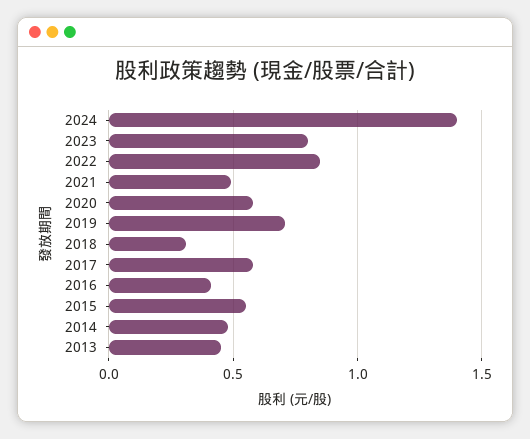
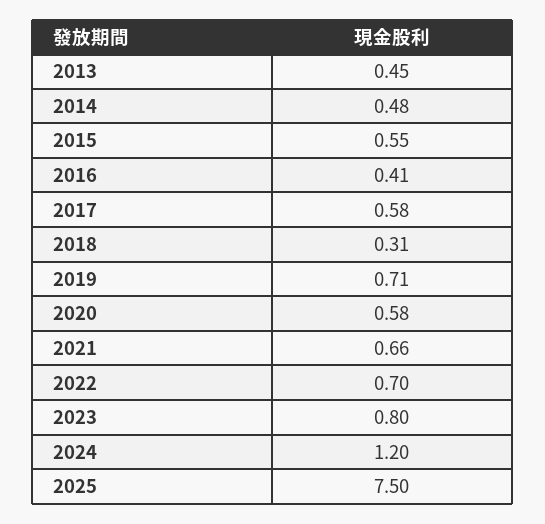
2024: 1.4 -> 1.2
2022: 0.85 -> 0.7
2021: 0.5 -> 0.66
2025: none -> 7.5

